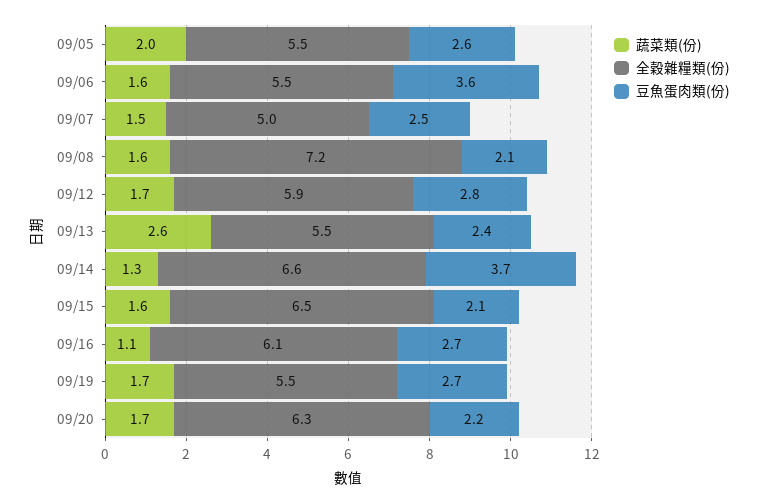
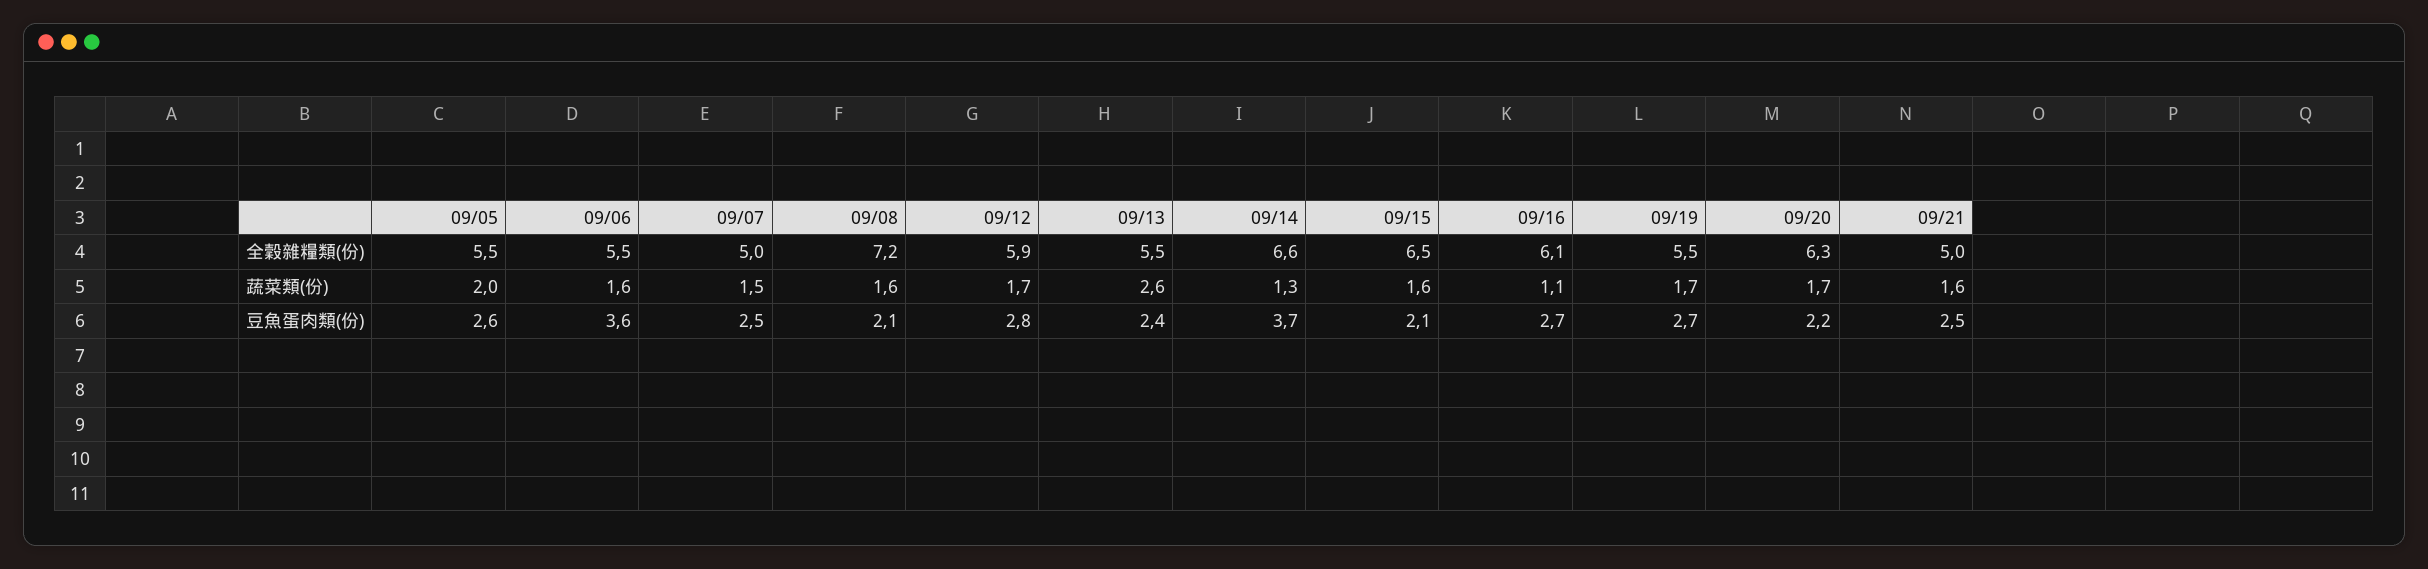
全穀雜糧類(份), 09/21: none -> 5
蔬菜類(份), 09/21: none -> 1.6
豆魚蛋肉類(份), 09/21: none -> 2.5

